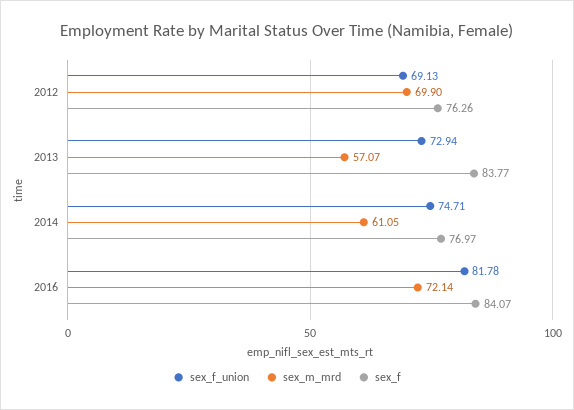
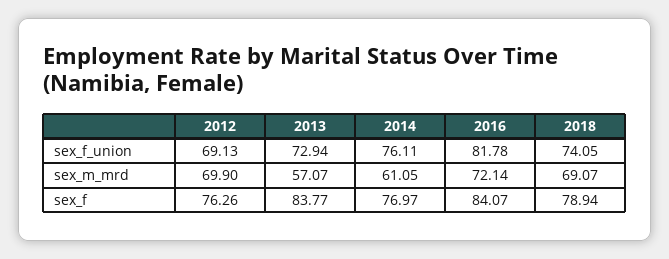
sex_f_union, 2014: 74.71 -> 76.11
sex_f_union, 2018: none -> 74.05
sex_m_mrd, 2018: none -> 69.07
sex_f, 2018: none -> 78.94

